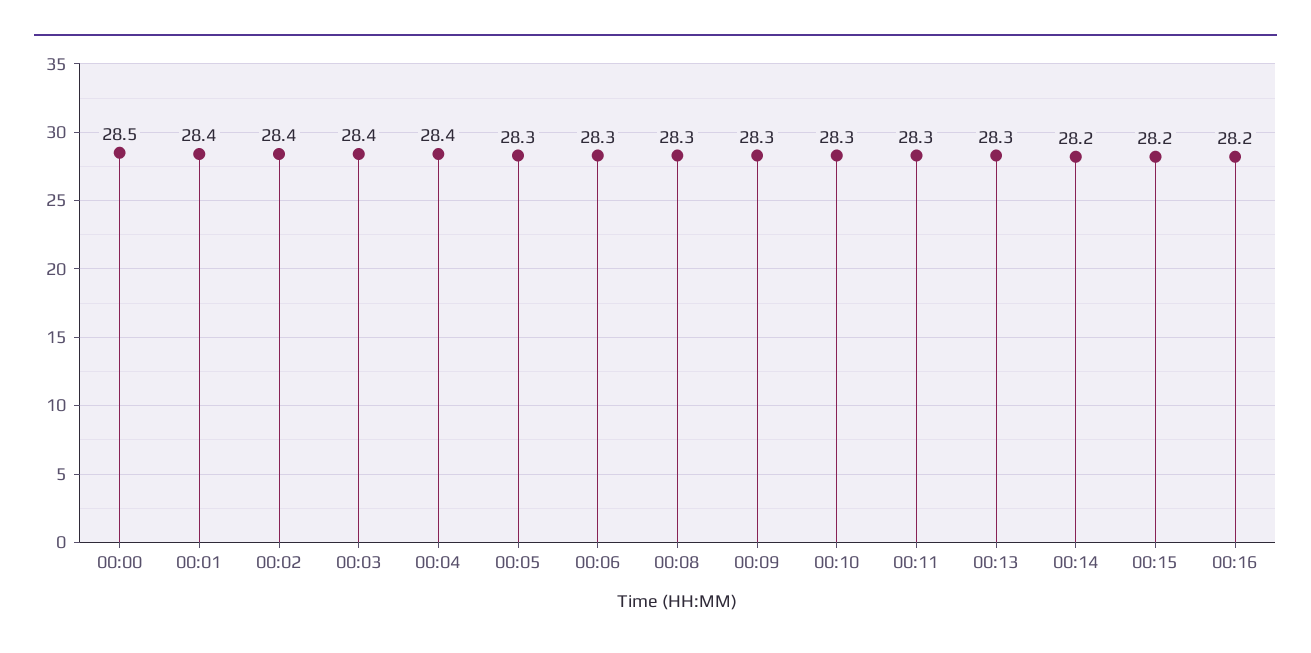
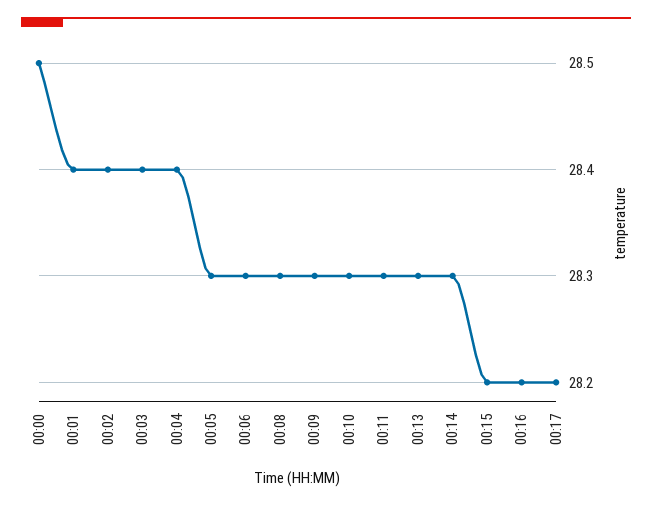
00:14: 28.2 -> 28.3
00:17: none -> 28.2

